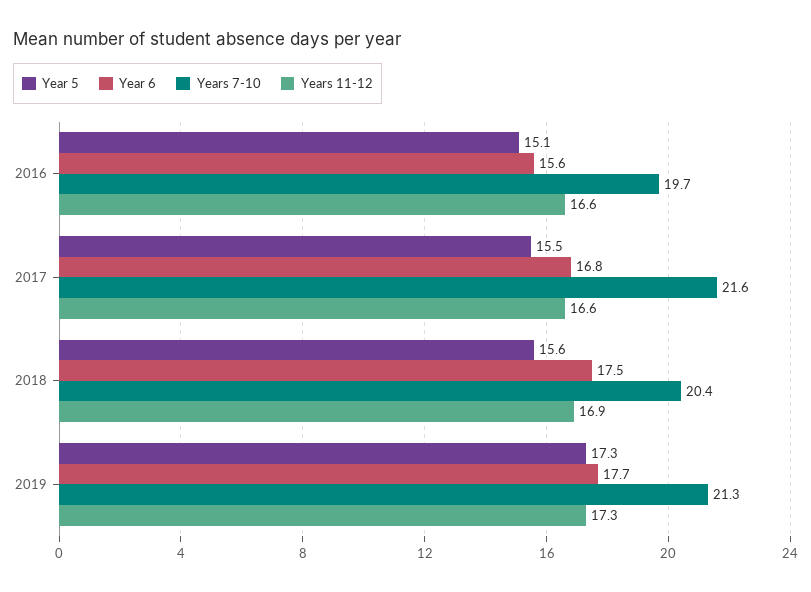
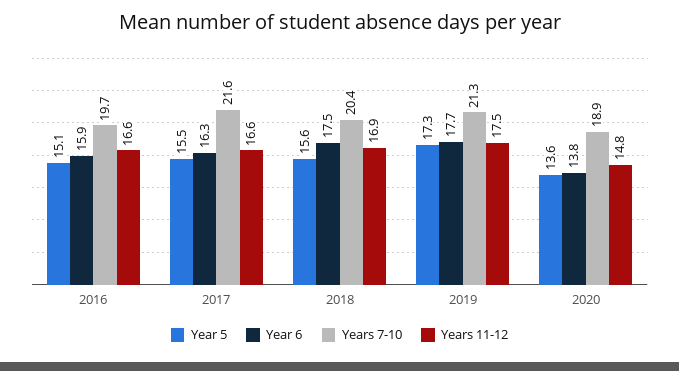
Year 6, 2016: 15.6 -> 15.9
Year 6, 2017: 16.8 -> 16.3
Years 11-12, 2019: 17.3 -> 17.5
Year 5, 2020: none -> 13.6
Year 6, 2020: none -> 13.8
Years 7-10, 2020: none -> 18.9
Years 11-12, 2020: none -> 14.8

